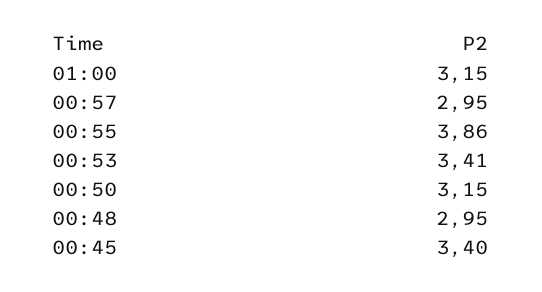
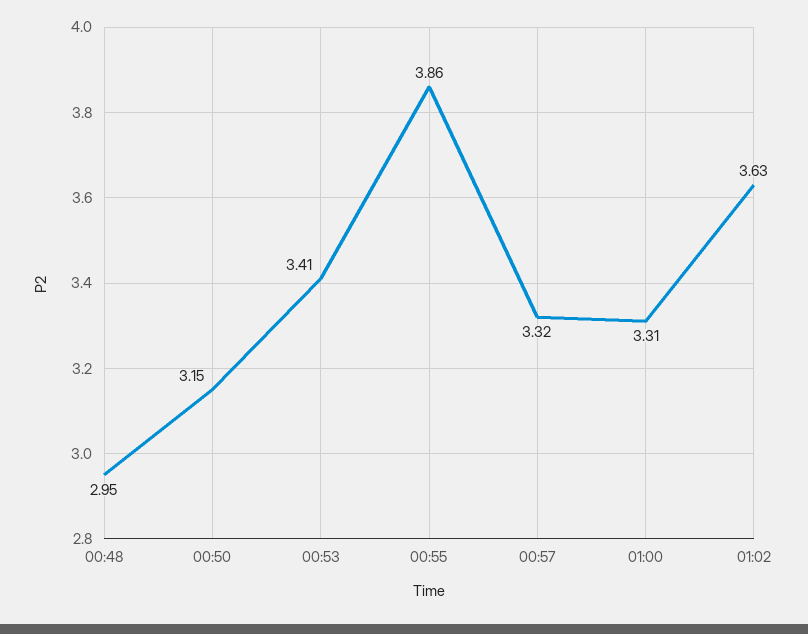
01:00: 3.15 -> 3.31
00:57: 2.95 -> 3.32
00:45: 3.4 -> none
01:02: none -> 3.63

